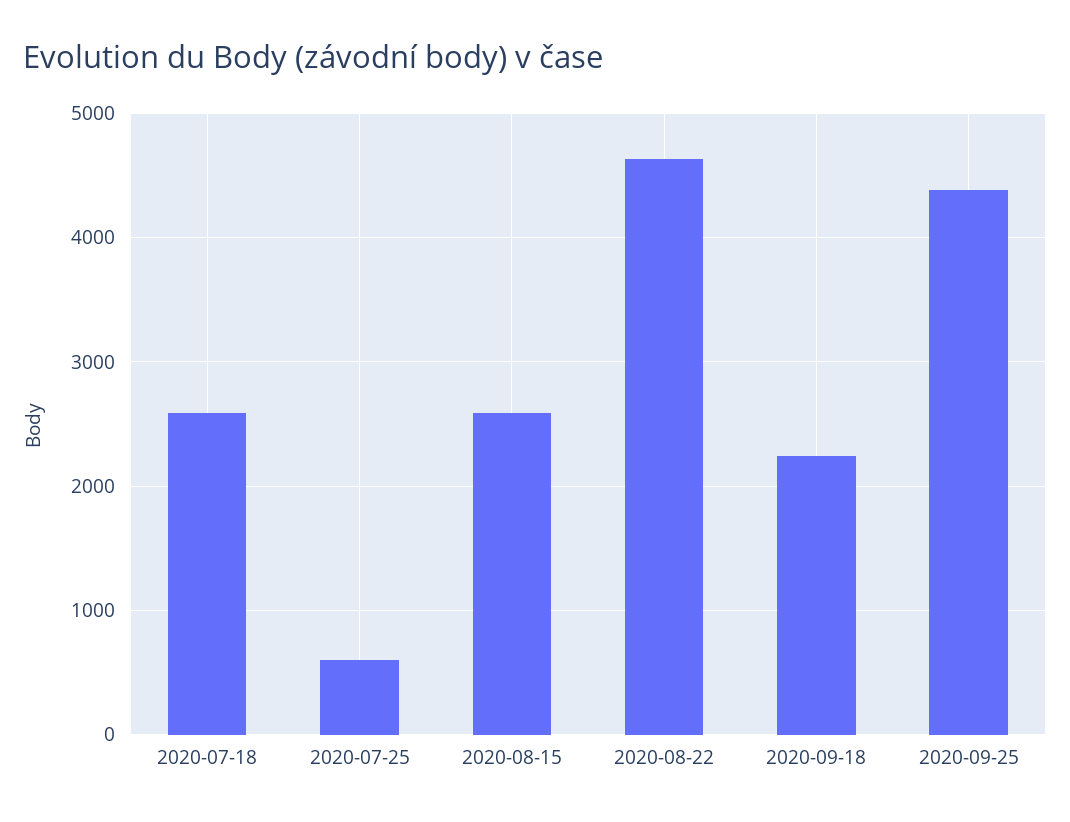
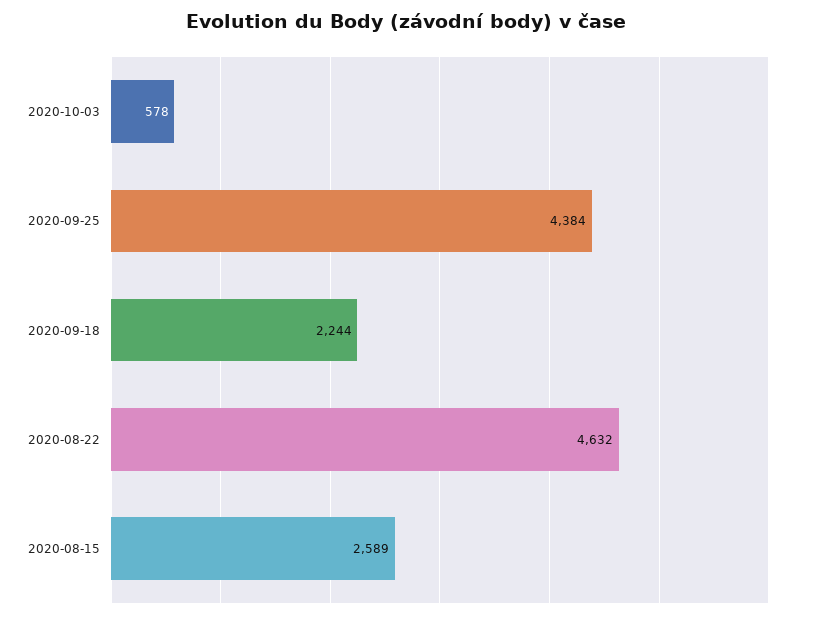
2020-07-18: 2600 -> none
2020-07-25: 600 -> none
2020-10-03: none -> 578

